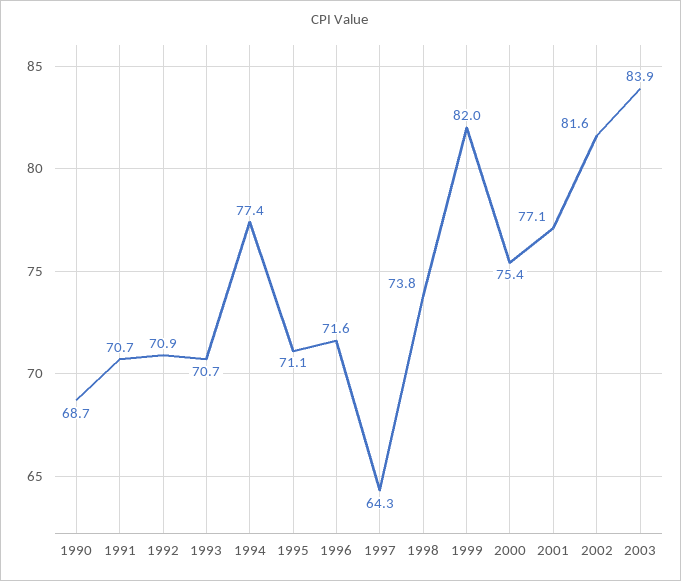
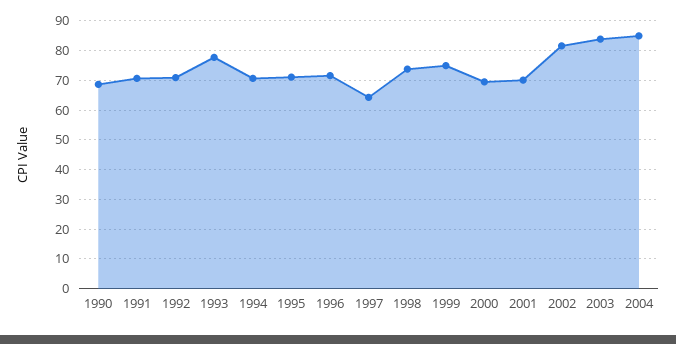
1993: 70.7 -> 77.5
1994: 77.4 -> 70
1999: 82 -> 75
2000: 75.4 -> 70
2001: 77.1 -> 70
2004: none -> 85

